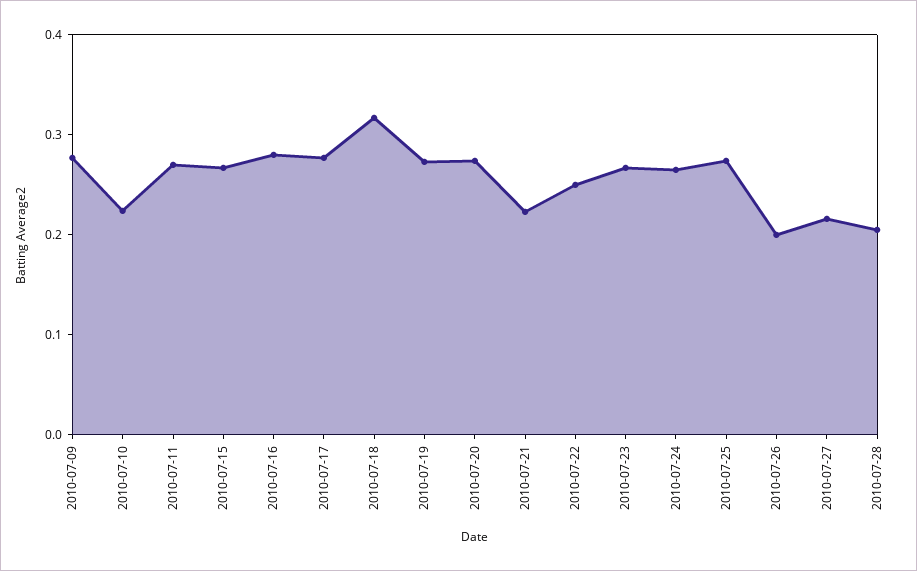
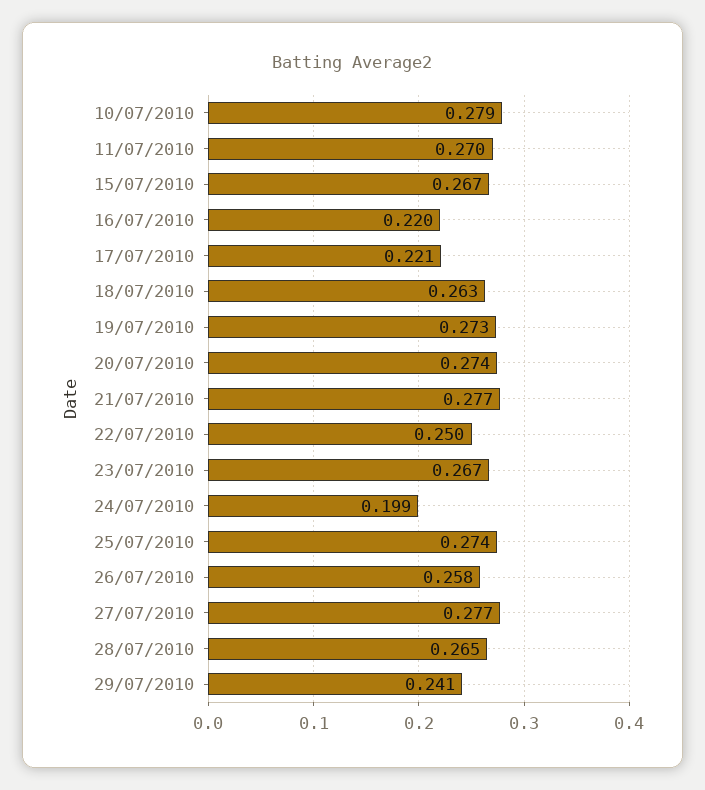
2010-07-09: 0.28 -> none
2010-07-10: 0.22 -> 0.279
2010-07-16: 0.28 -> 0.22
2010-07-17: 0.28 -> 0.221
2010-07-18: 0.32 -> 0.263
2010-07-21: 0.22 -> 0.277
2010-07-24: 0.26 -> 0.199
2010-07-26: 0.2 -> 0.258
2010-07-27: 0.22 -> 0.277
2010-07-28: 0.2 -> 0.265
29/07/2010: none -> 0.241

